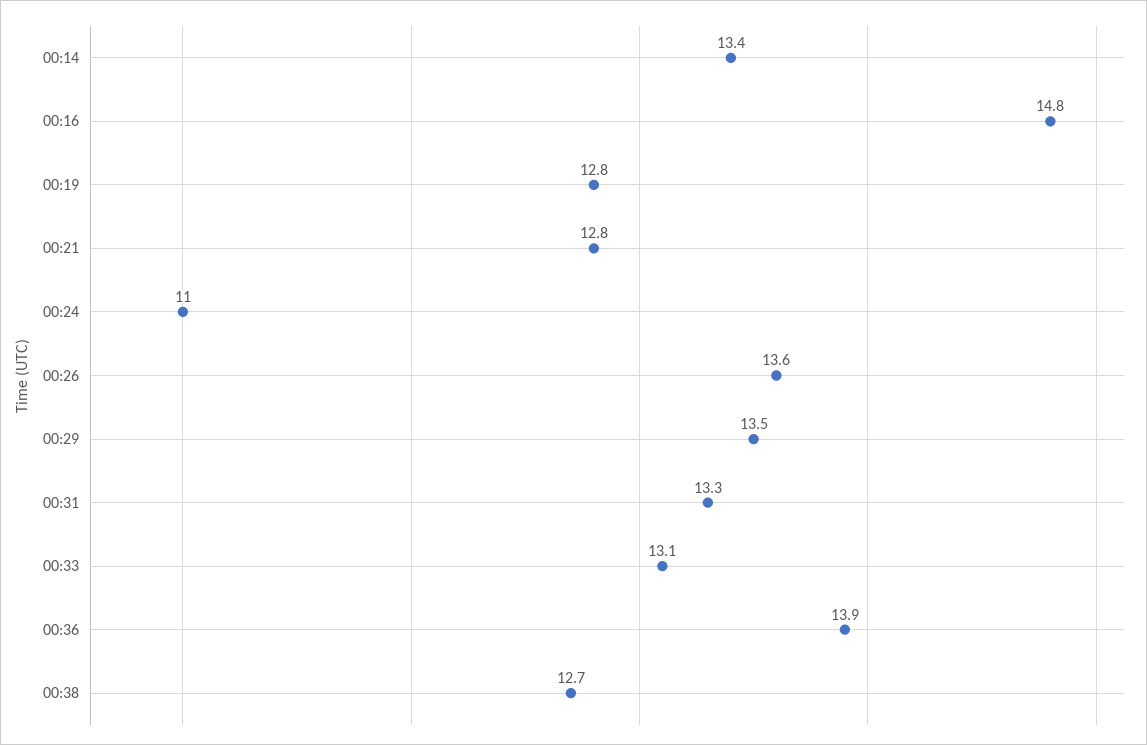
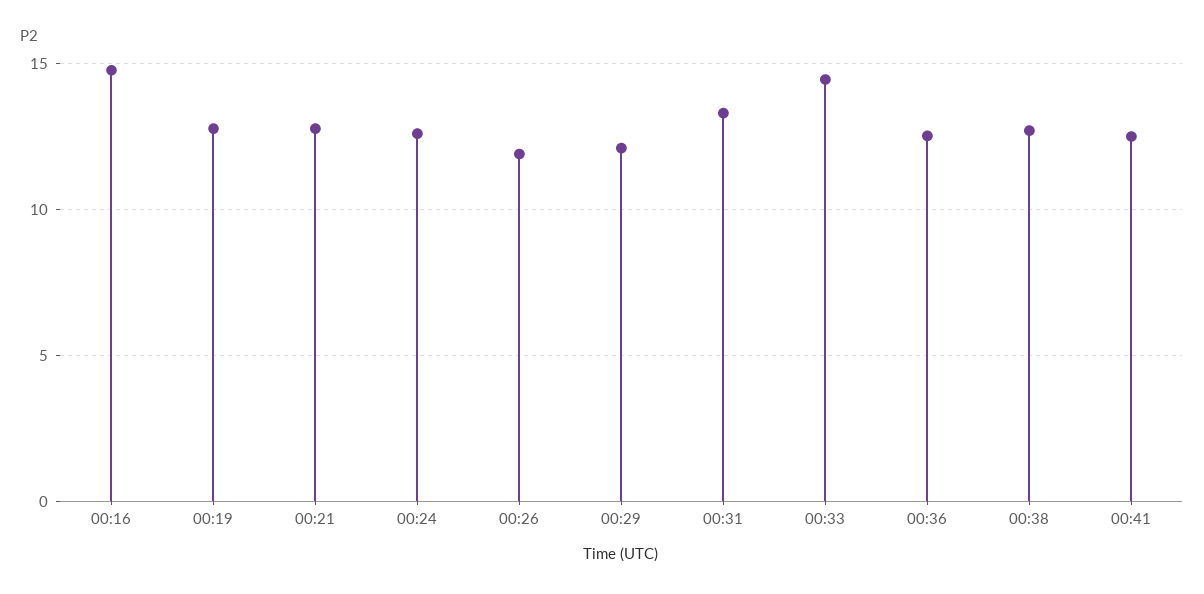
00:14: 13.4 -> none
00:24: 11 -> 12.5
00:26: 13.6 -> 12
00:29: 13.5 -> 12
00:33: 13.1 -> 14.5
00:36: 13.9 -> 12.5
00:41: none -> 12.5

